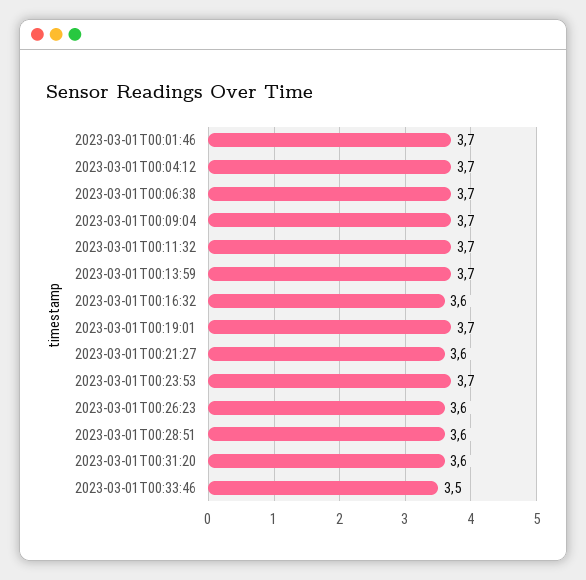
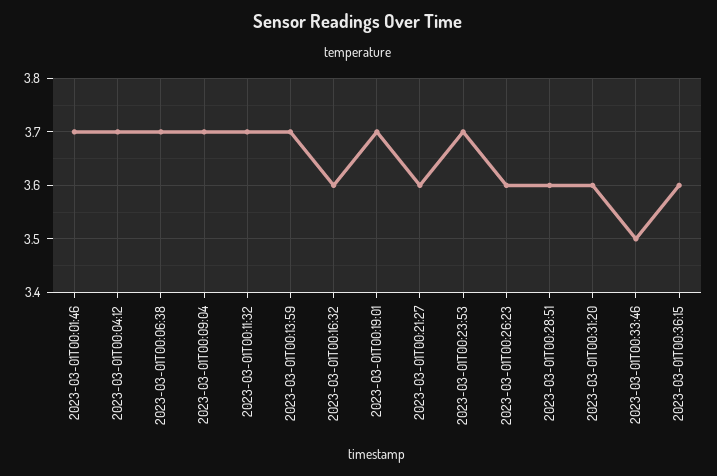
2023-03-01T00:36:15: none -> 3.6

